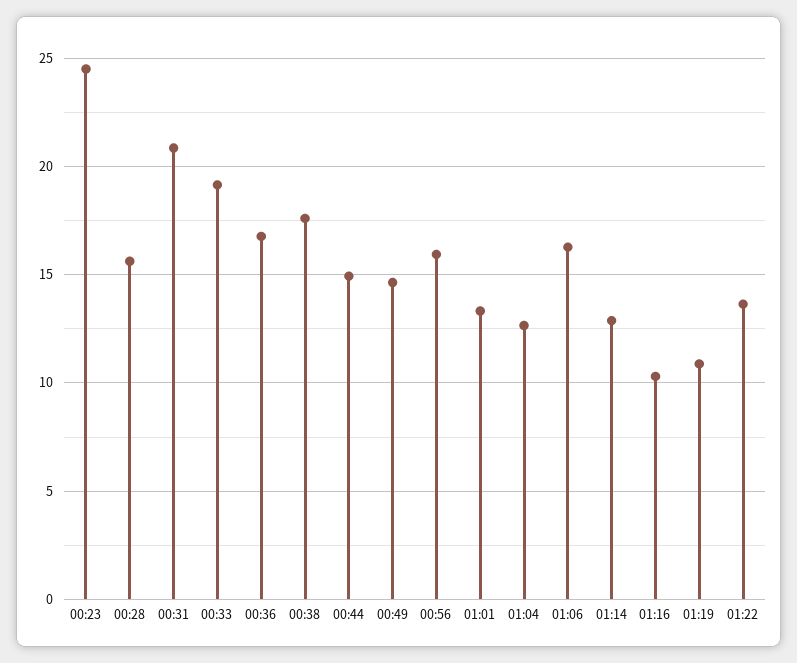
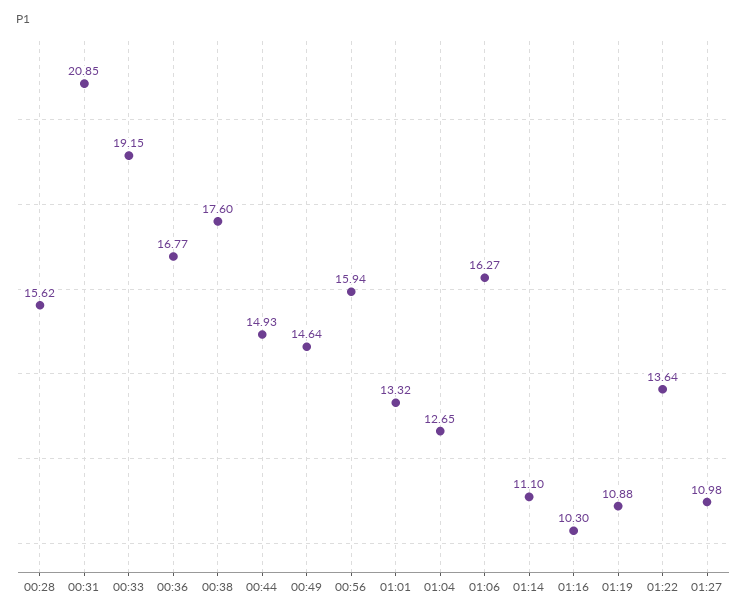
00:23: 24.5 -> none
01:14: 13 -> 11.1
01:27: none -> 10.98

